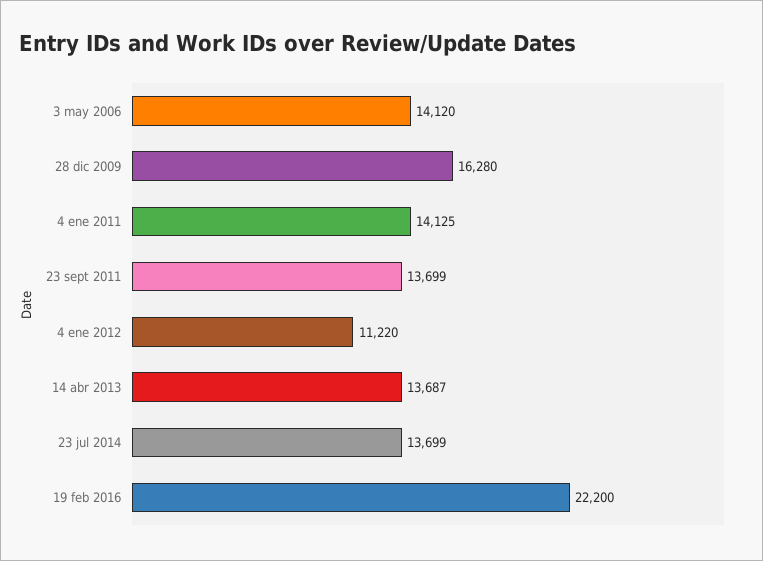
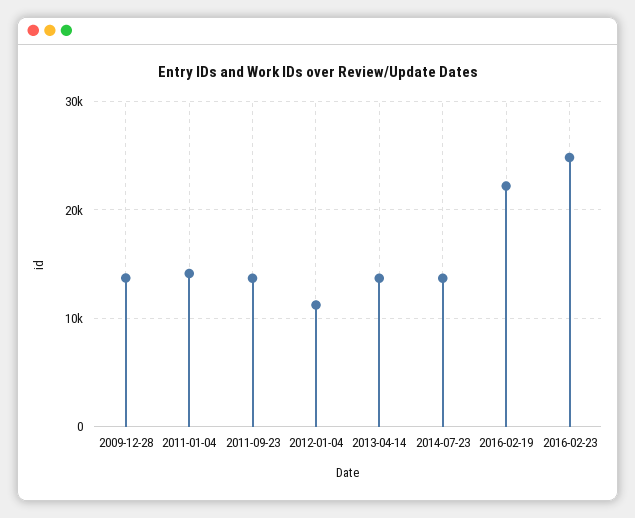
3 may 2006: 14120 -> none
28 dic 2009: 16280 -> 14000
2016-02-23: none -> 25000

